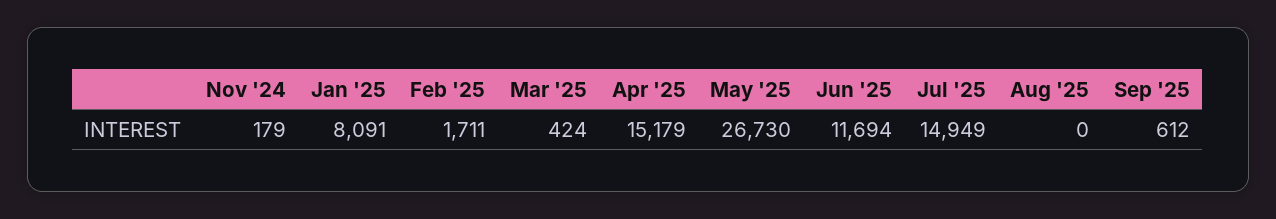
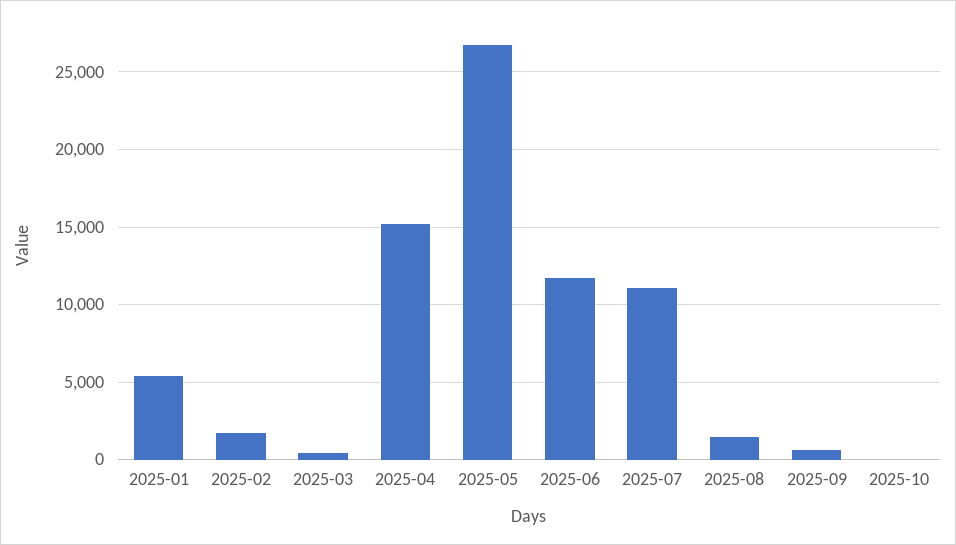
Nov '24: 179 -> none
Jan '25: 8091 -> 5500
Jul '25: 14949 -> 11000
Aug '25: 0 -> 1500
2025-10: none -> 0

